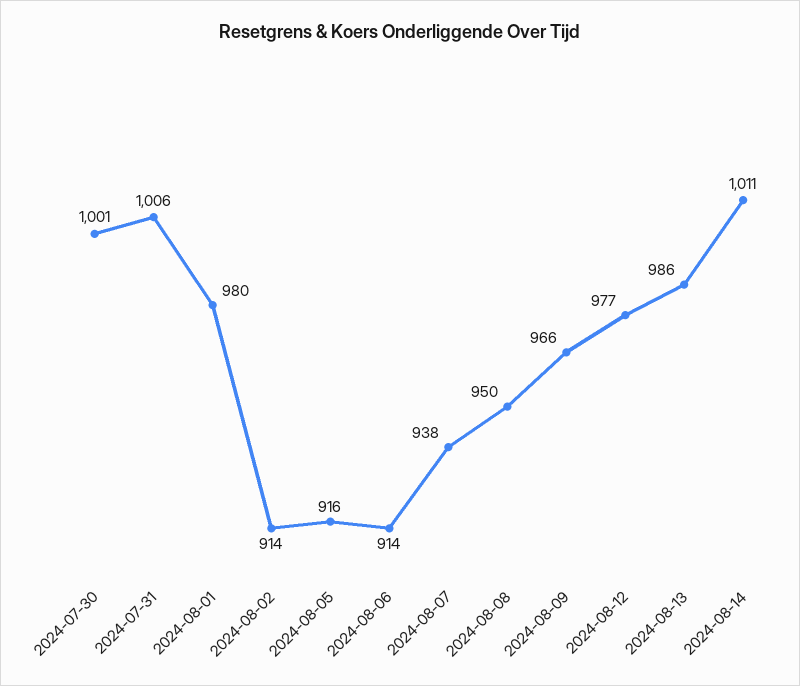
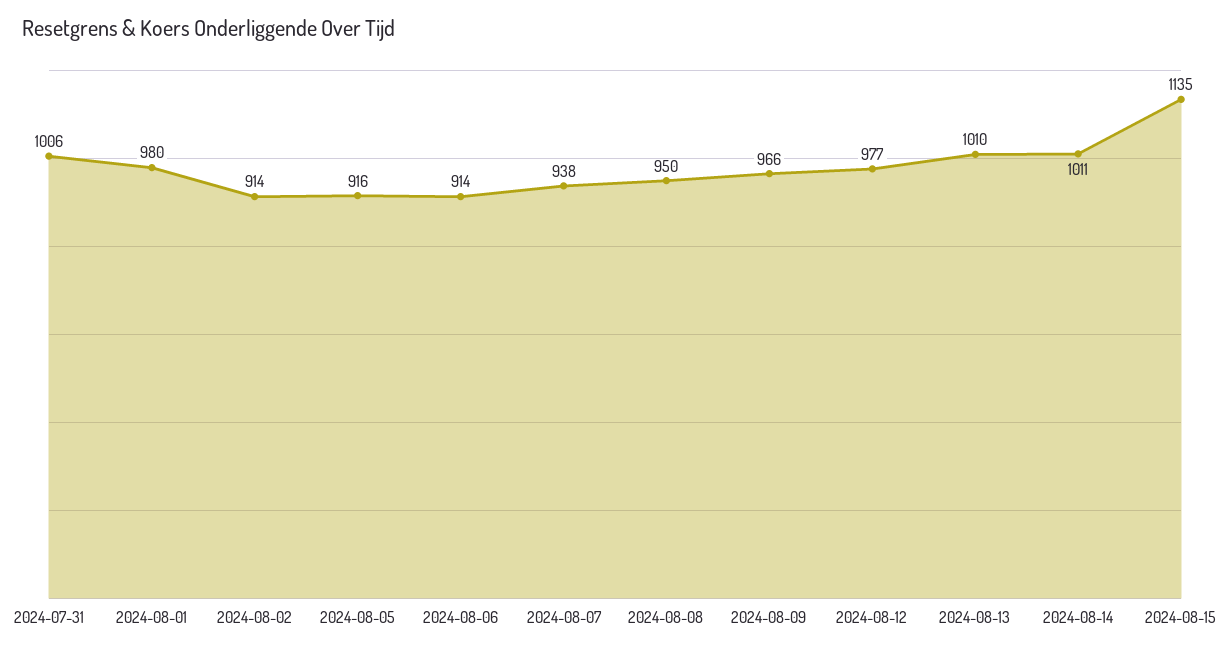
2024-07-30: 1001 -> none
2024-08-13: 986 -> 1010
2024-08-15: none -> 1135

